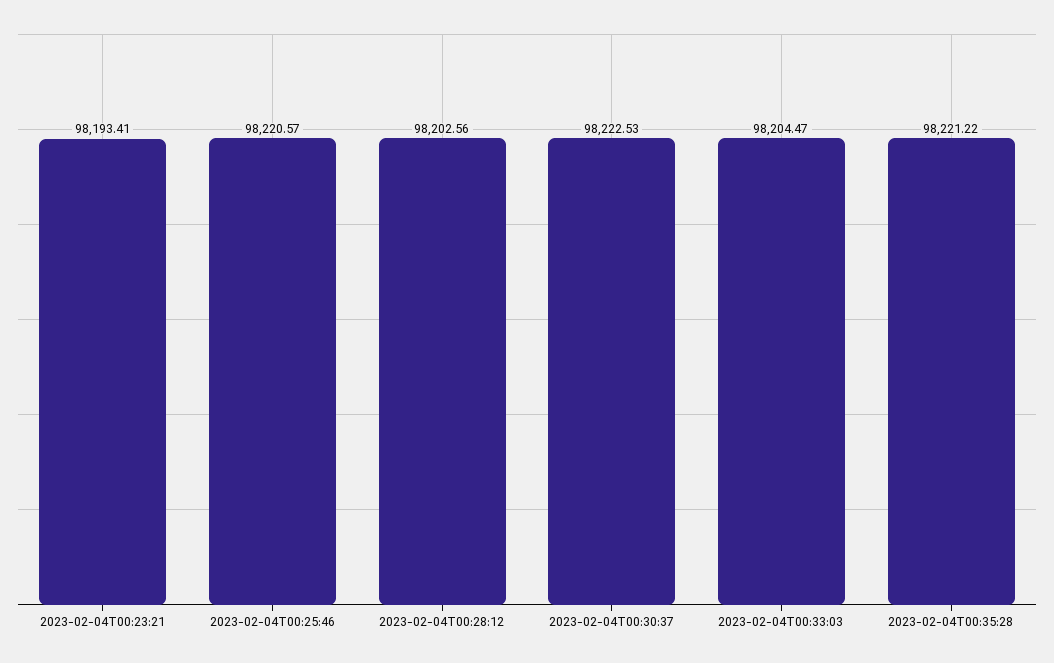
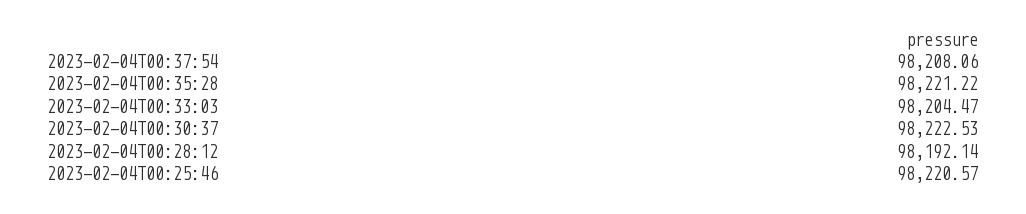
2023-02-04T00:23:21: 98193.41 -> none
2023-02-04T00:28:12: 98202.56 -> 98192.14
2023-02-04T00:37:54: none -> 98208.06

